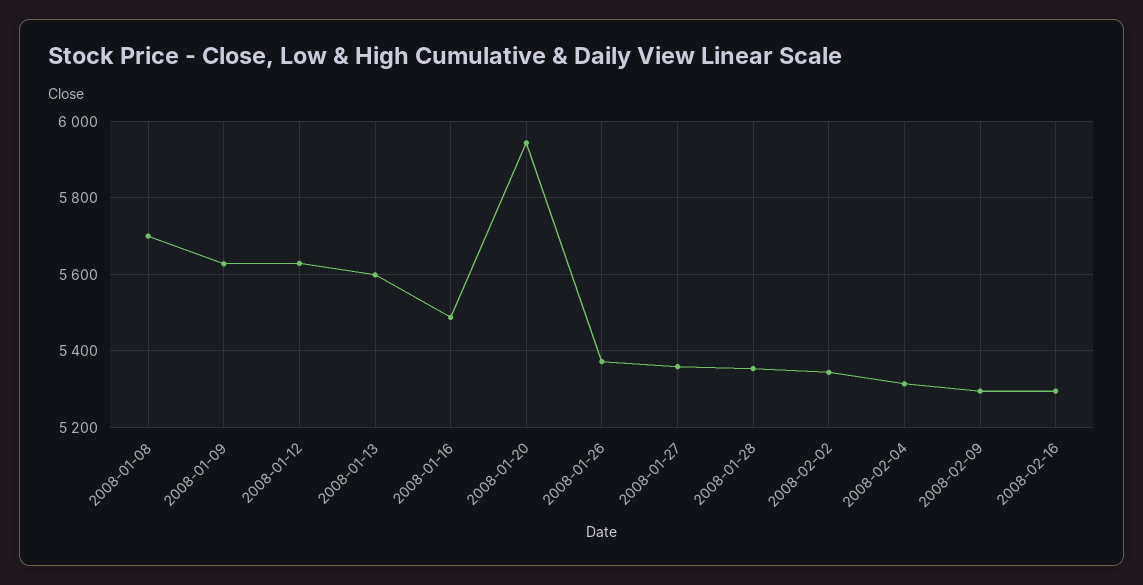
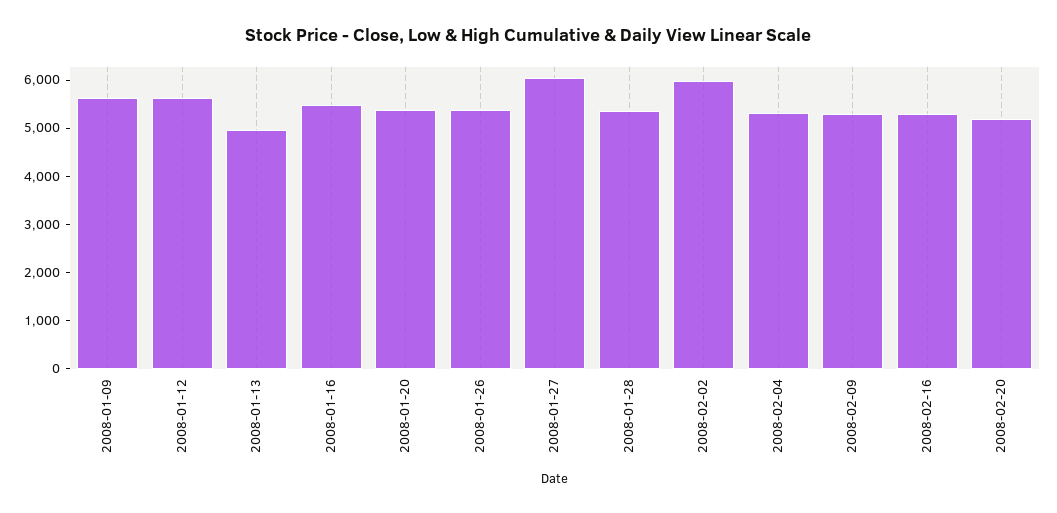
2008-01-08: 5700 -> none
2008-01-13: 5600 -> 5000
2008-01-20: 5940 -> 5400
2008-01-27: 5360 -> 6000
2008-02-02: 5340 -> 6000
2008-02-20: none -> 5200

